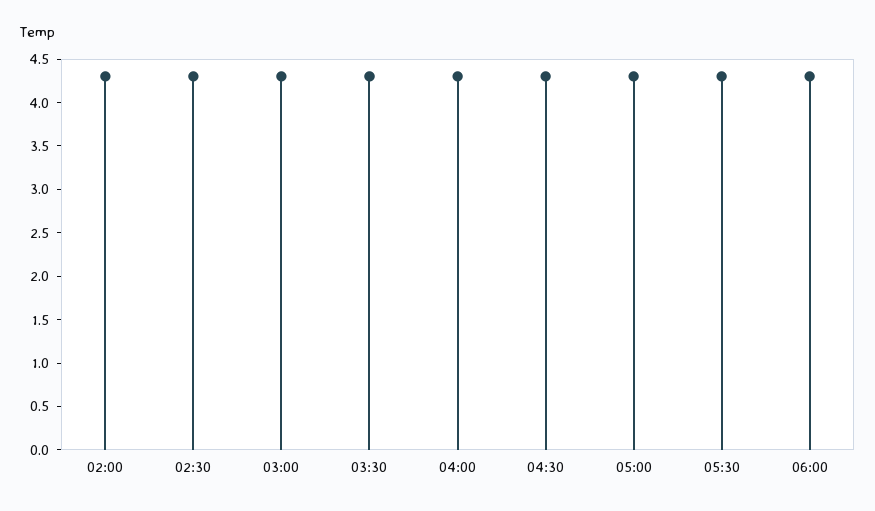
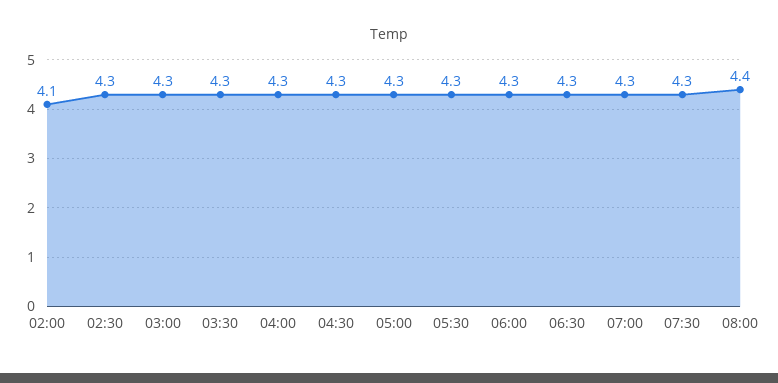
02:00: 4.3 -> 4.1
06:30: none -> 4.3
07:00: none -> 4.3
07:30: none -> 4.3
08:00: none -> 4.4

